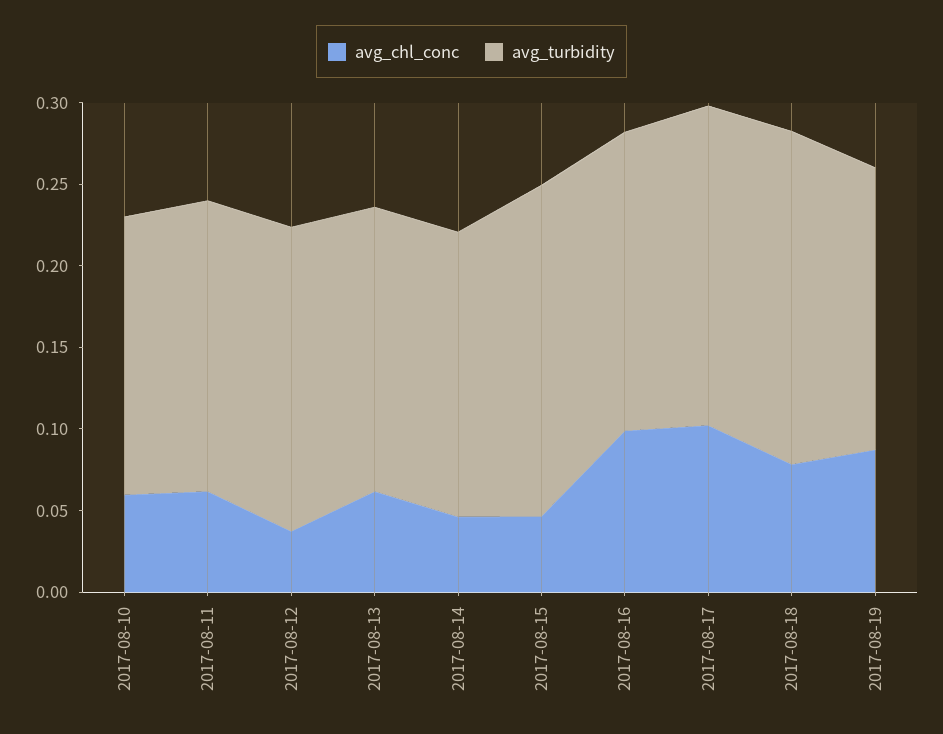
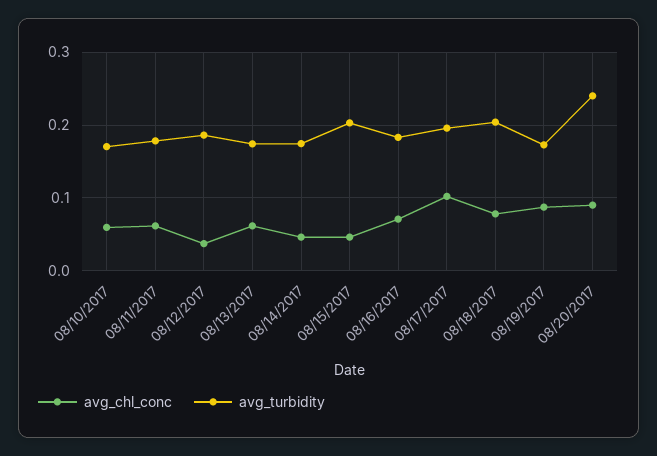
avg_chl_conc, 2017-08-16: 0.1 -> 0.07
avg_chl_conc, 08/20/2017: none -> 0.09
avg_turbidity, 08/20/2017: none -> 0.24

